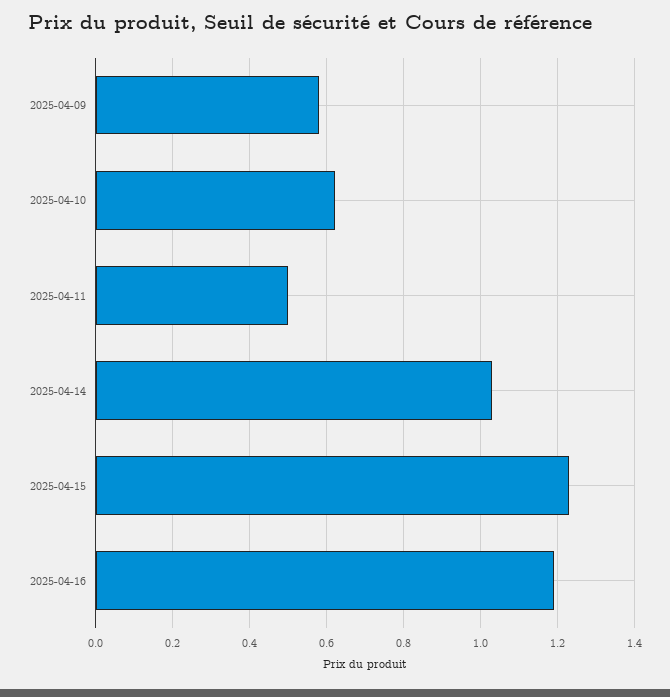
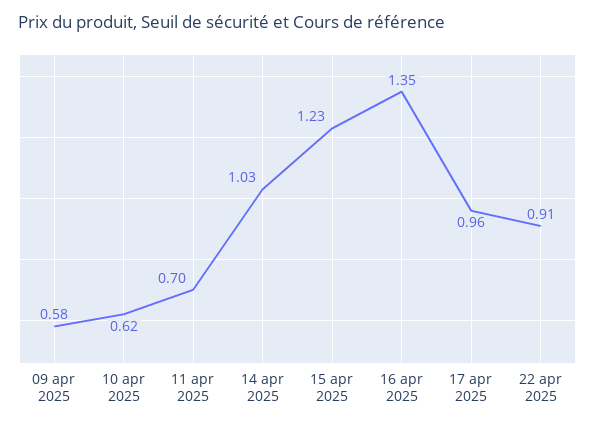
2025-04-11: 0.5 -> 0.7
2025-04-16: 1.2 -> 1.35
17 apr 2025: none -> 0.96
22 apr 2025: none -> 0.91

